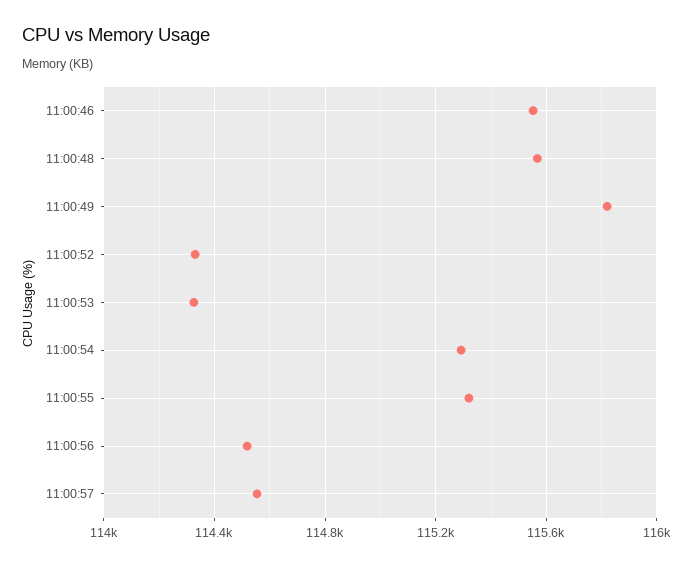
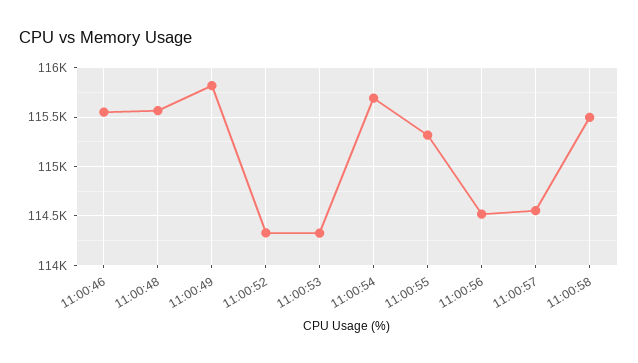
11:00:54: 115300 -> 115700
11:00:58: none -> 115500

